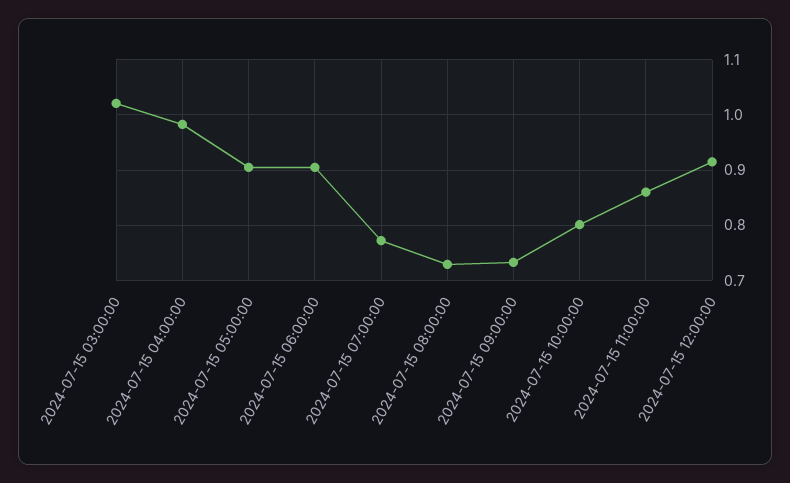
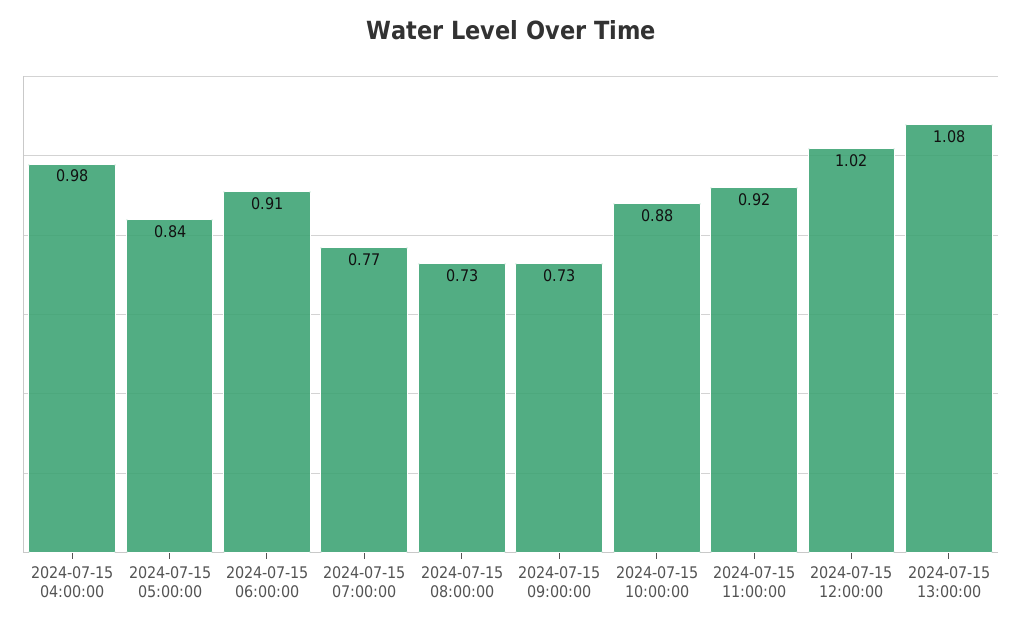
2024-07-15 03:00:00: 1.02 -> none
2024-07-15 05:00:00: 0.9 -> 0.84
2024-07-15 10:00:00: 0.8 -> 0.88
2024-07-15 11:00:00: 0.86 -> 0.92
2024-07-15 12:00:00: 0.92 -> 1.02
2024-07-15 13:00:00: none -> 1.08

